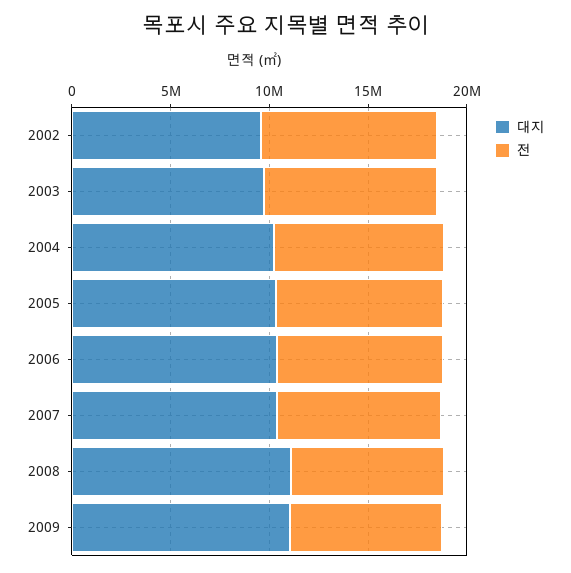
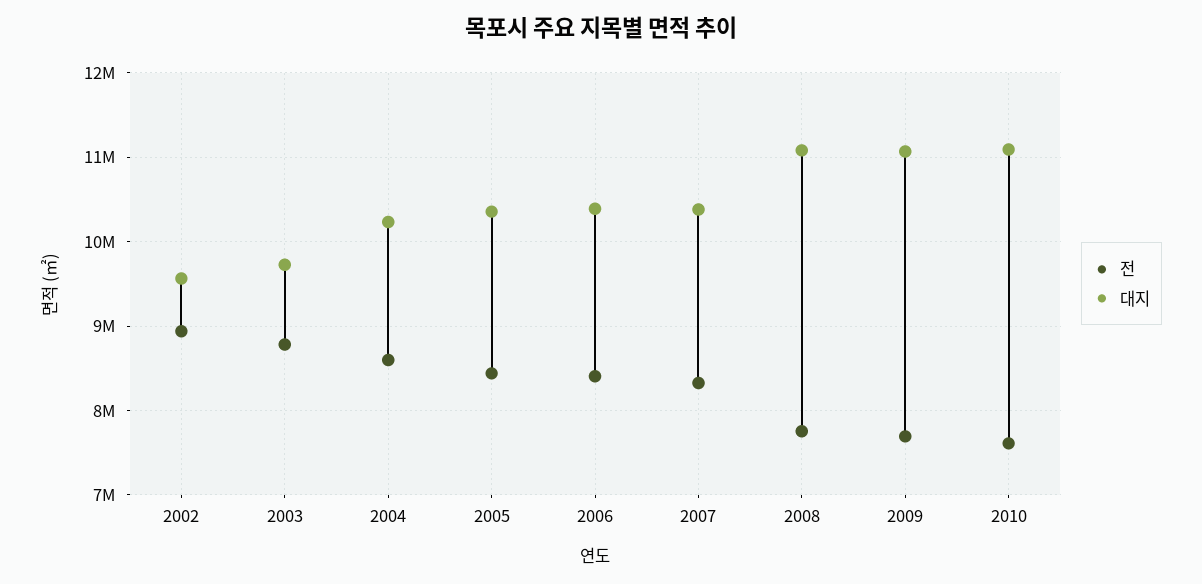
전, 2010: none -> 7600000
대지, 2010: none -> 11100000

